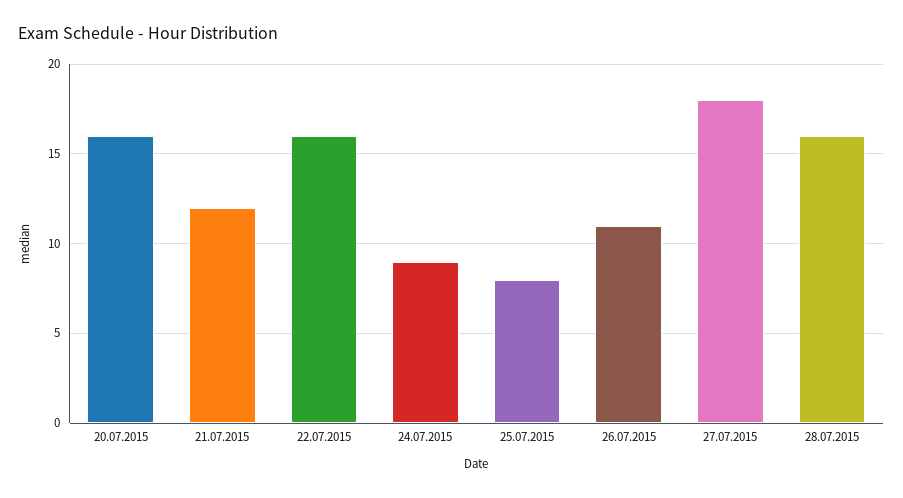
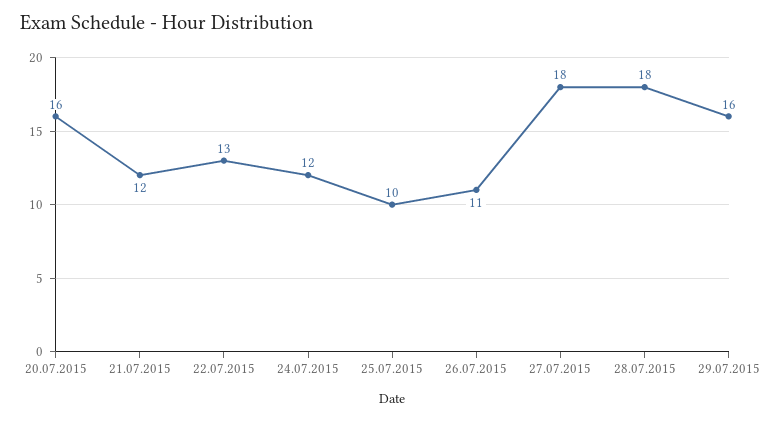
22.07.2015: 16 -> 13
24.07.2015: 9 -> 12
25.07.2015: 8 -> 10
28.07.2015: 16 -> 18
29.07.2015: none -> 16

